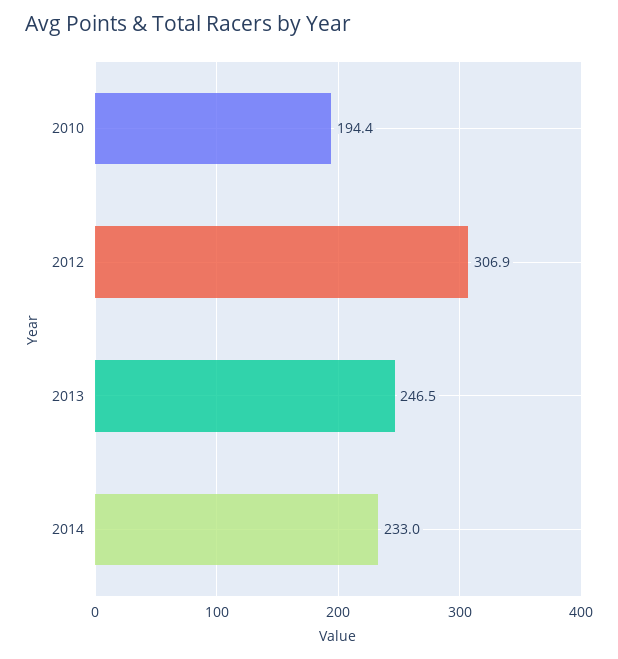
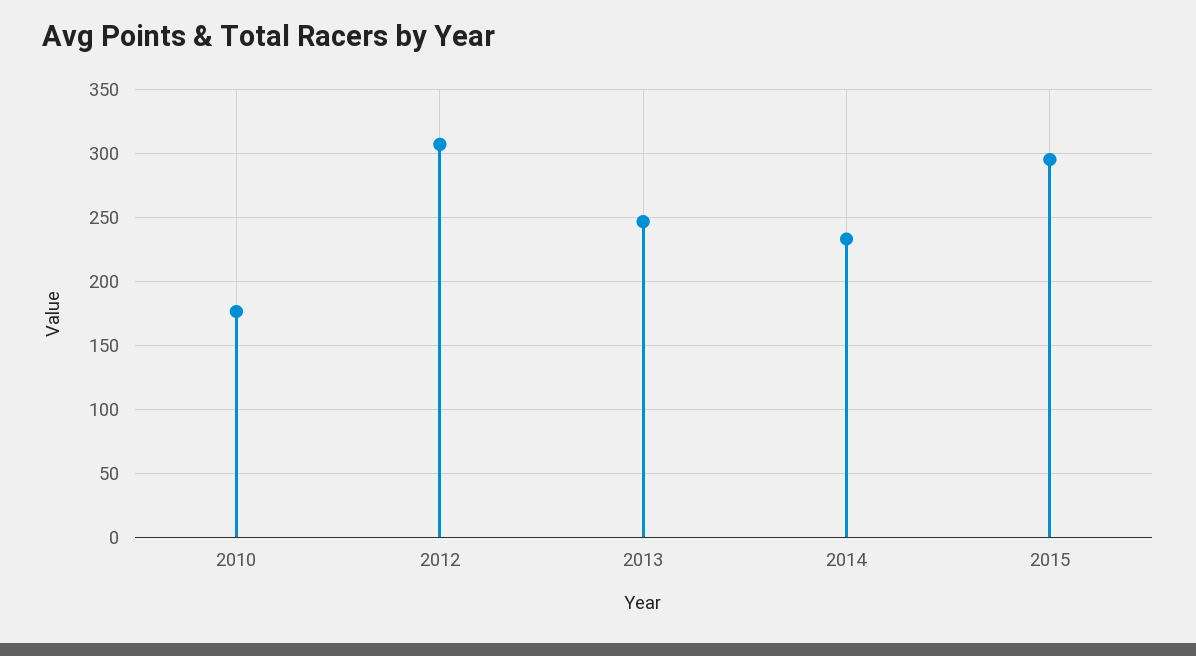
2010: 194.4 -> 175
2015: none -> 295

